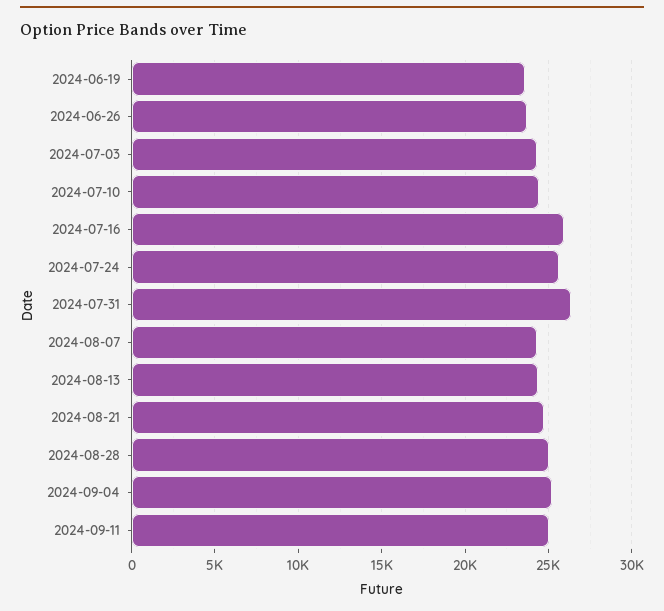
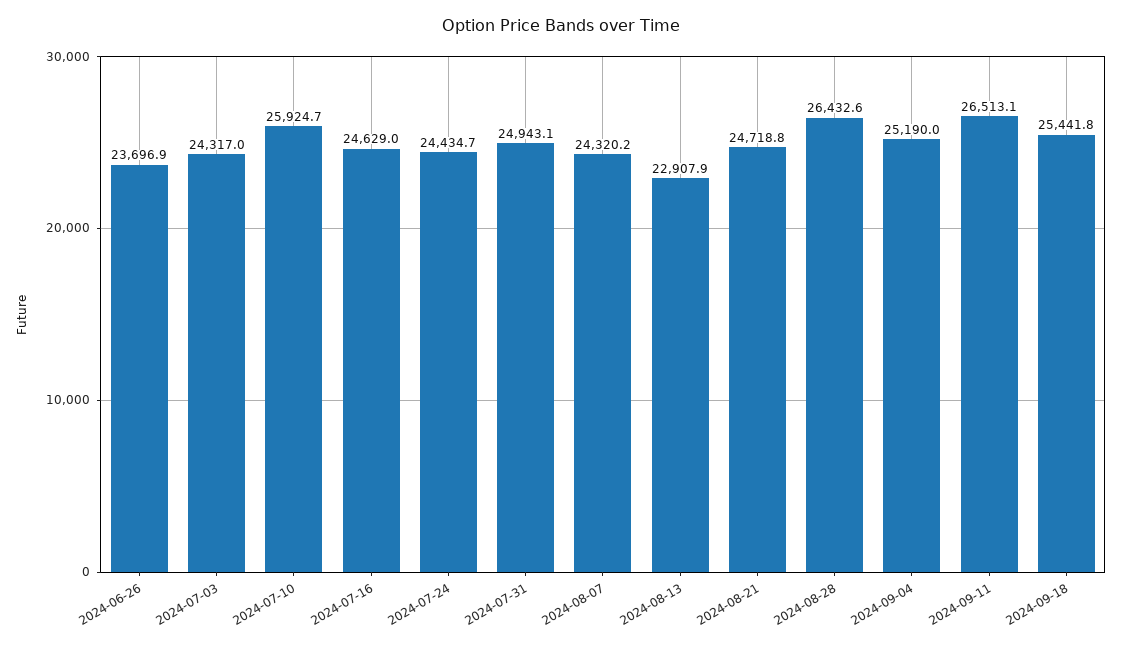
2024-06-19: 23500 -> none
2024-07-10: 24500 -> 25924.7
2024-07-16: 26000 -> 24629
2024-07-24: 25500 -> 24434.7
2024-07-31: 26500 -> 24943.1
2024-08-13: 24500 -> 22907.9
2024-08-28: 25000 -> 26432.6
2024-09-11: 25000 -> 26513.1
2024-09-18: none -> 25441.8

